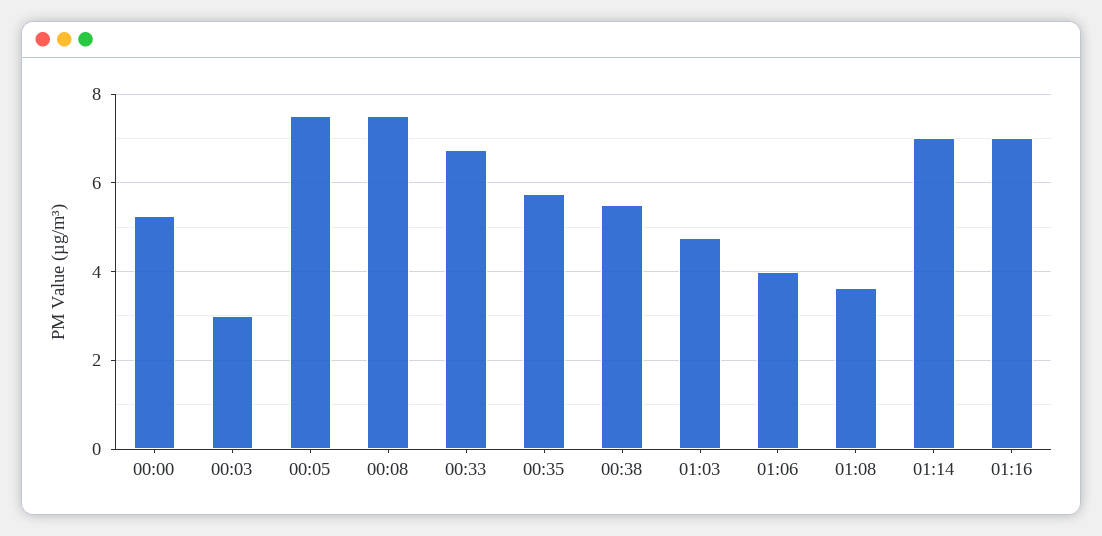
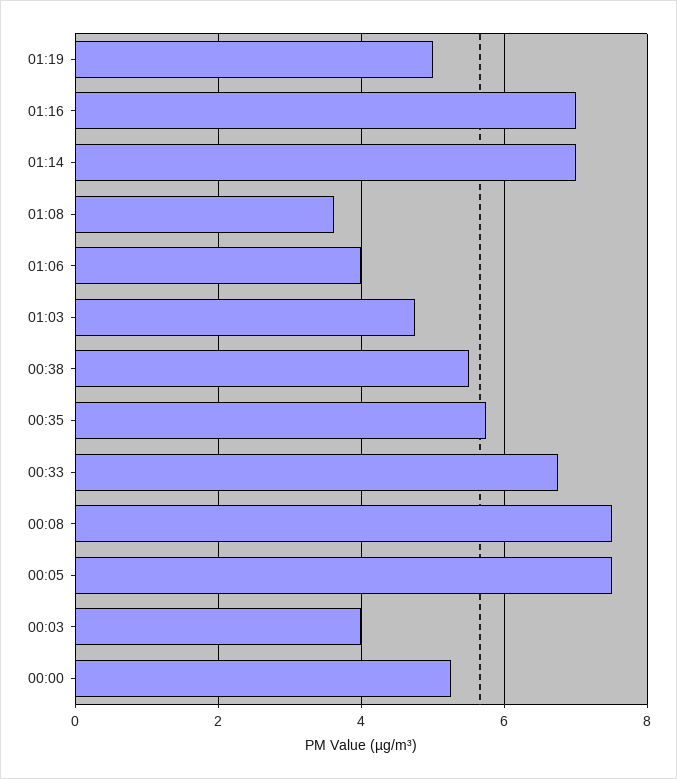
00:03: 3 -> 4
01:19: none -> 5

